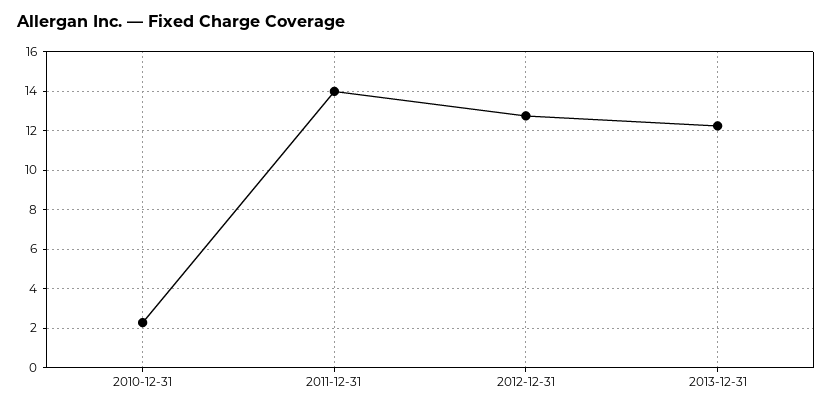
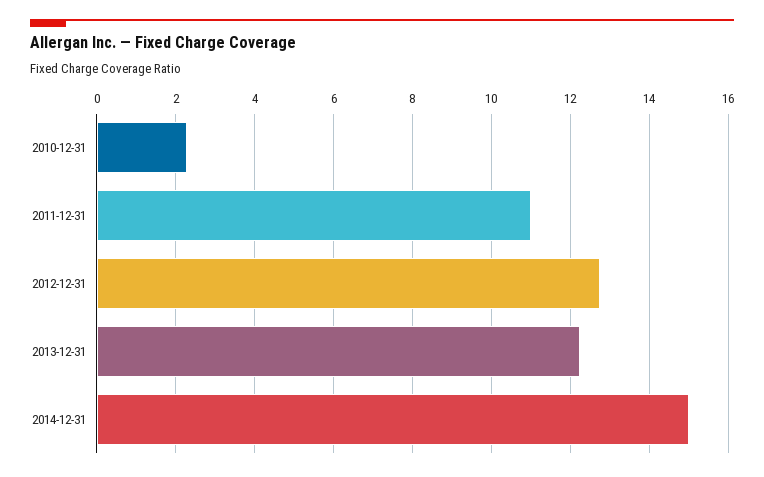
2011-12-31: 14 -> 11
2014-12-31: none -> 15

